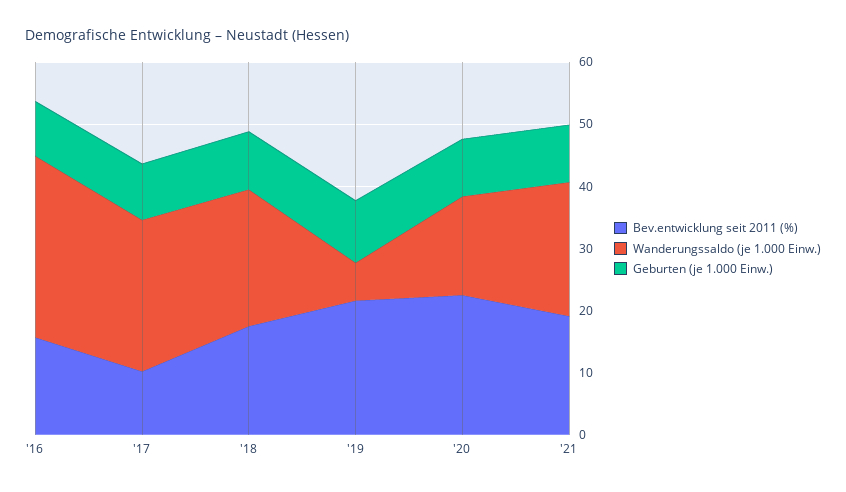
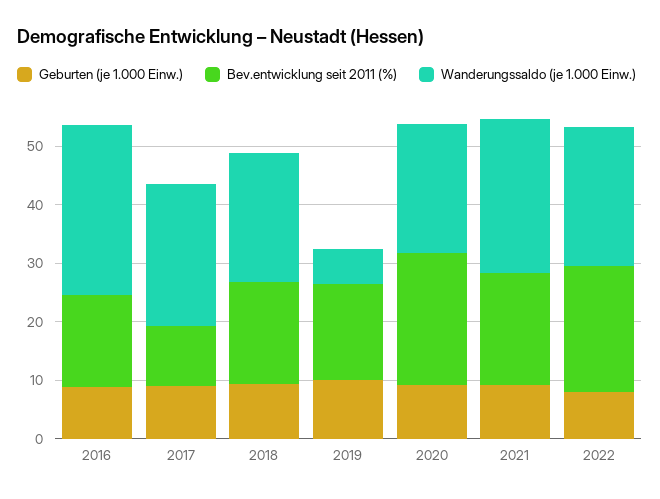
Bev.entwicklung seit 2011 (%), '19: 22 -> 16
Wanderungssaldo (je 1.000 Einw.), '20: 16 -> 22
Wanderungssaldo (je 1.000 Einw.), '21: 22 -> 26
Geburten (je 1.000 Einw.), 2022: none -> 8
Bev.entwicklung seit 2011 (%), 2022: none -> 22
Wanderungssaldo (je 1.000 Einw.), 2022: none -> 24

